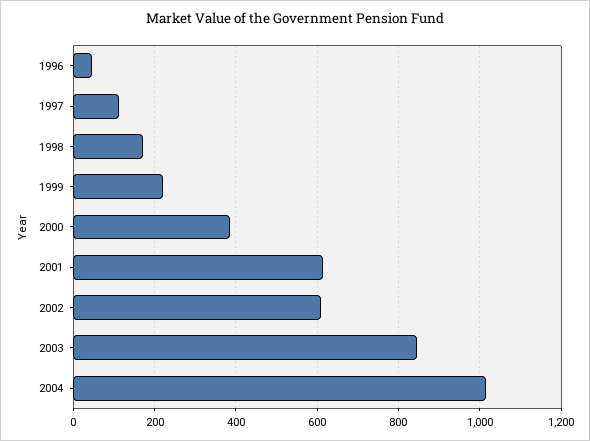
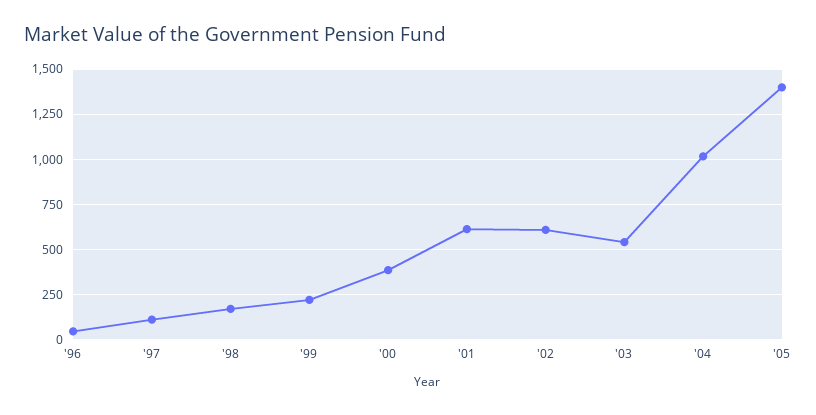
2003: 840 -> 550
'05: none -> 1400

